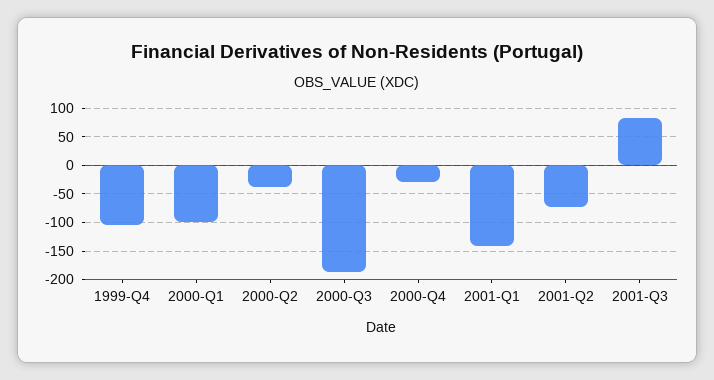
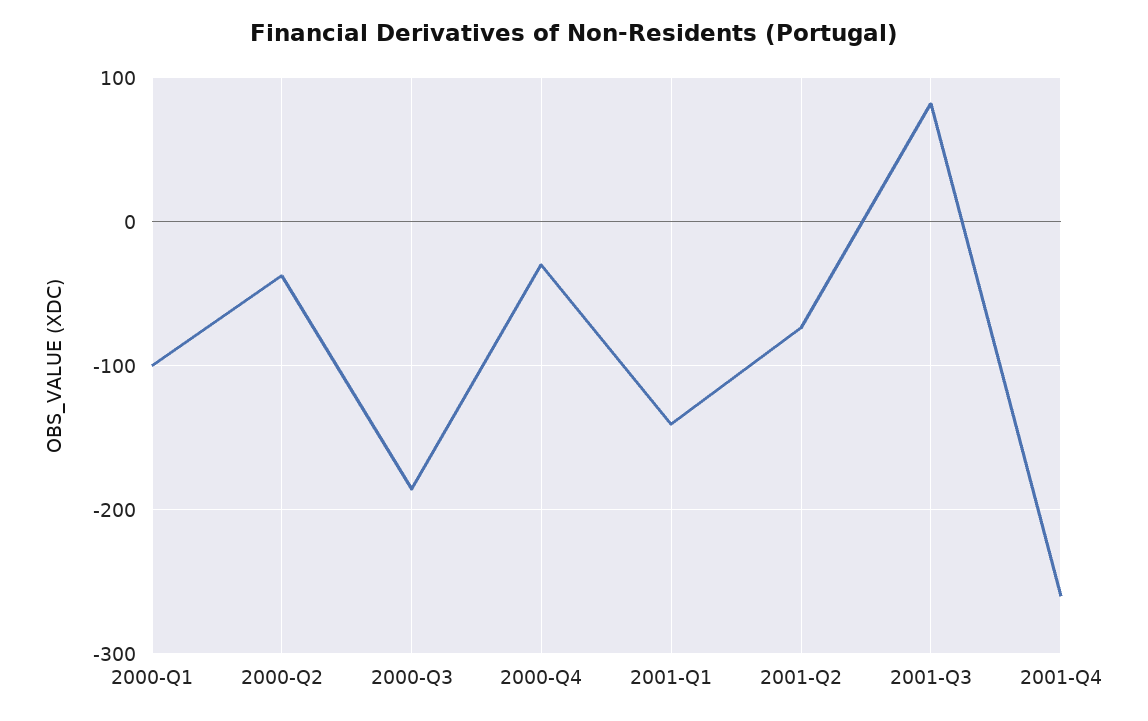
1999-Q4: -100 -> none
2001-Q4: none -> -260

